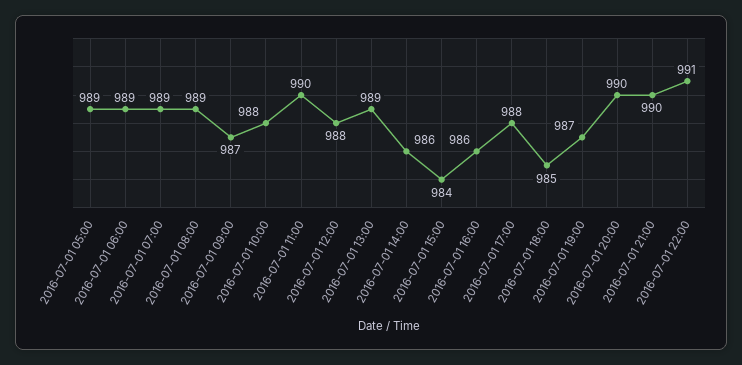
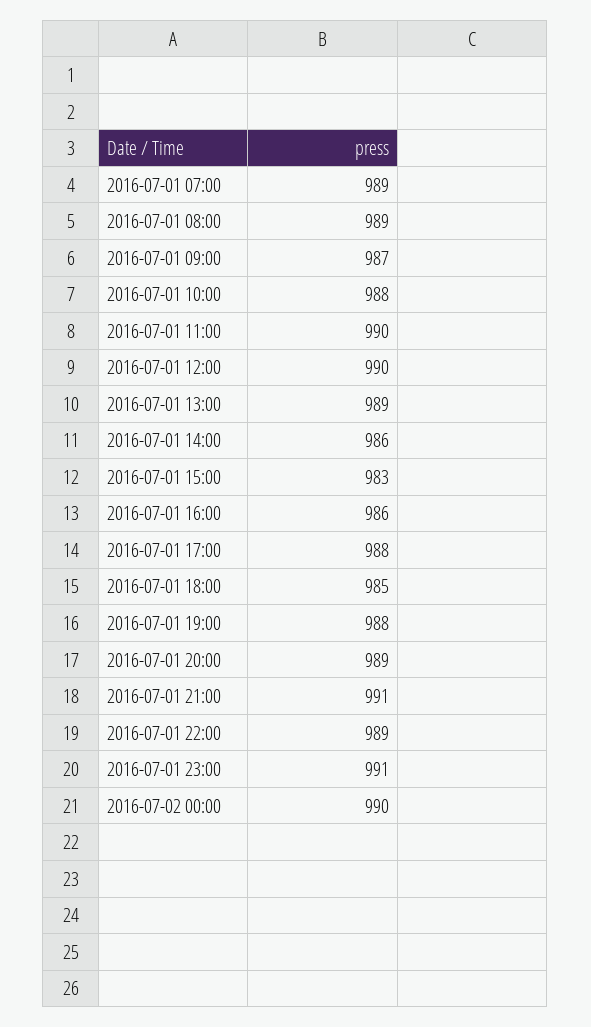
2016-07-01 05:00: 989 -> none
2016-07-01 06:00: 989 -> none
2016-07-01 12:00: 988 -> 990
2016-07-01 15:00: 984 -> 983
2016-07-01 19:00: 987 -> 988
2016-07-01 20:00: 990 -> 989
2016-07-01 21:00: 990 -> 991
2016-07-01 22:00: 991 -> 989
2016-07-01 23:00: none -> 991
2016-07-02 00:00: none -> 990

